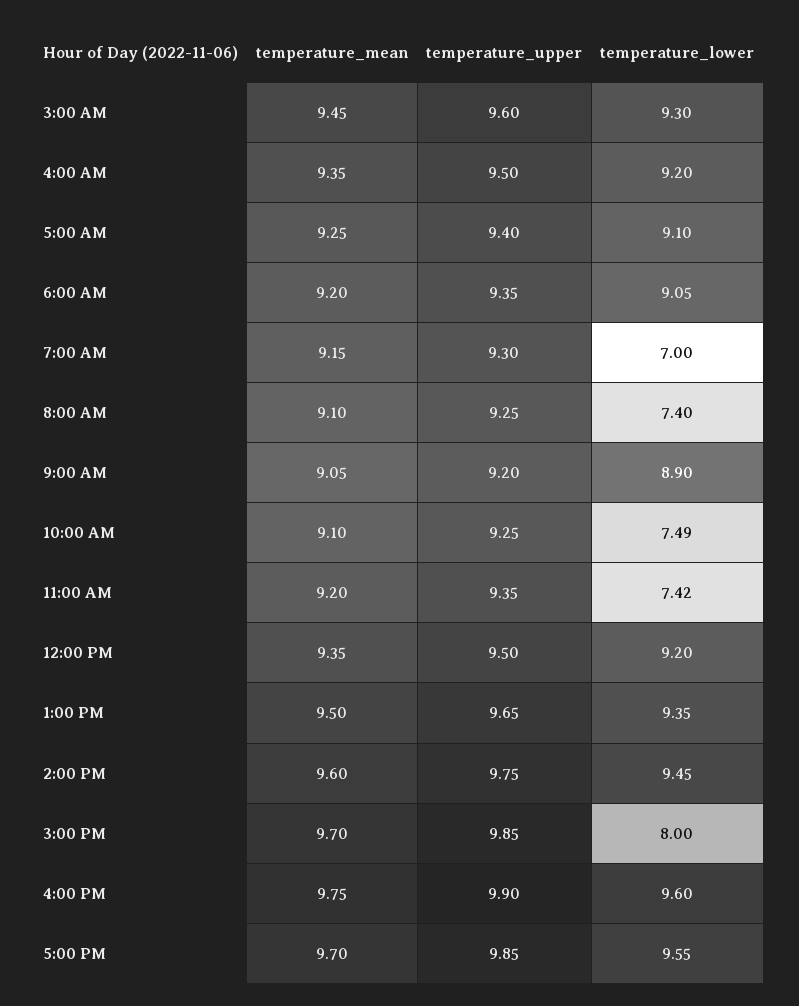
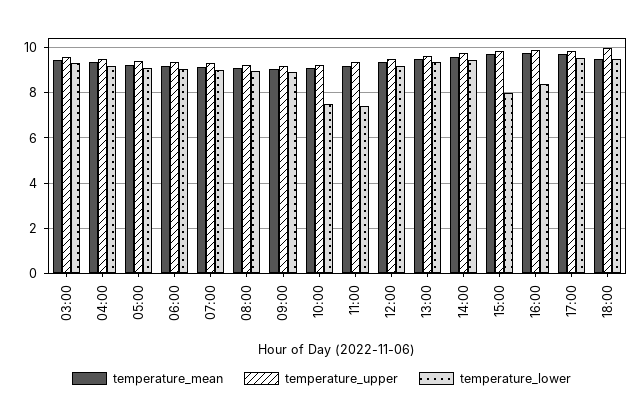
temperature_lower, 7:00 AM: 7 -> 9
temperature_lower, 8:00 AM: 7.4 -> 9
temperature_lower, 4:00 PM: 9.6 -> 8.5
temperature_mean, 18:00: none -> 9.5
temperature_upper, 18:00: none -> 10
temperature_lower, 18:00: none -> 9.5

